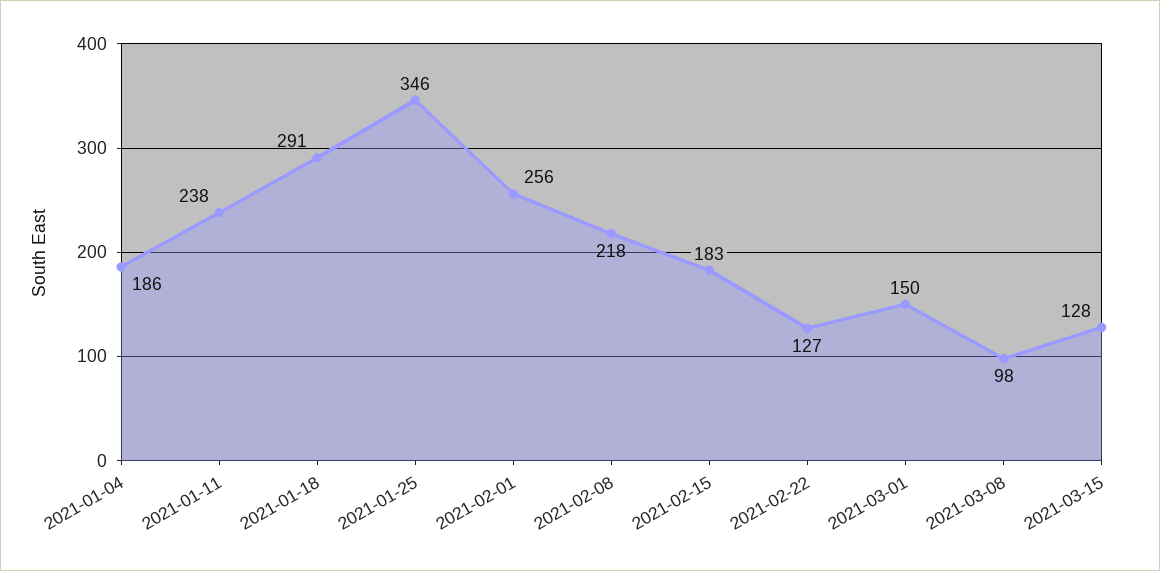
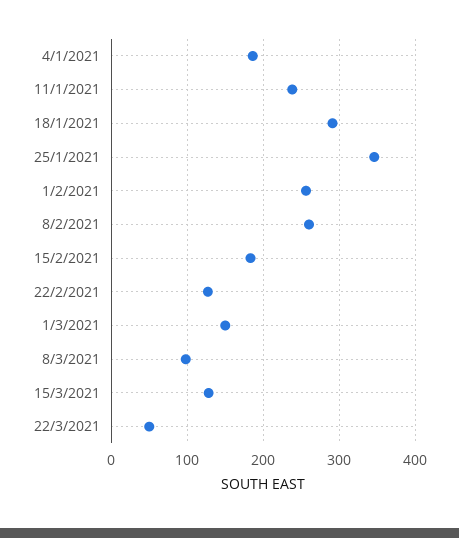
2021-02-08: 218 -> 260
22/3/2021: none -> 50

